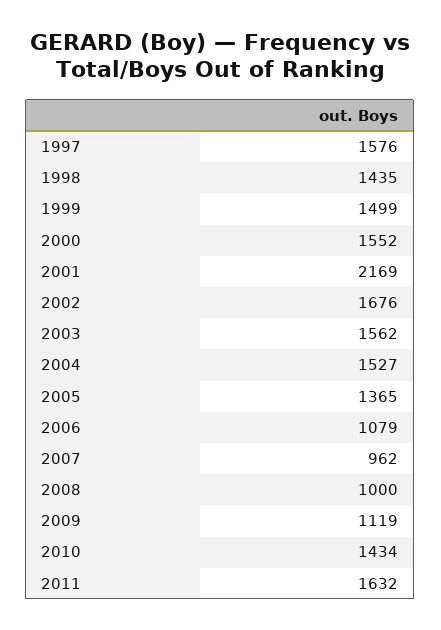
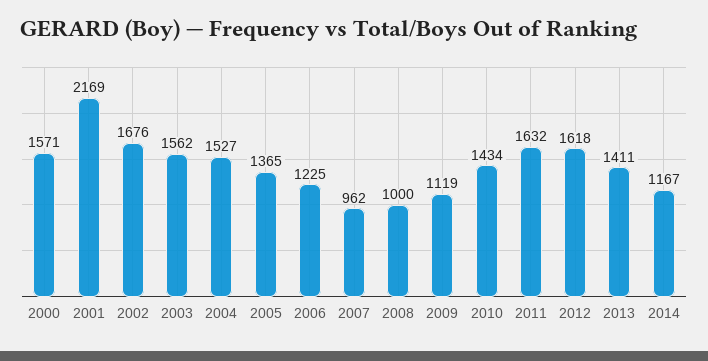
1997: 1576 -> none
1998: 1435 -> none
1999: 1499 -> none
2000: 1552 -> 1571
2006: 1079 -> 1225
2012: none -> 1618
2013: none -> 1411
2014: none -> 1167

